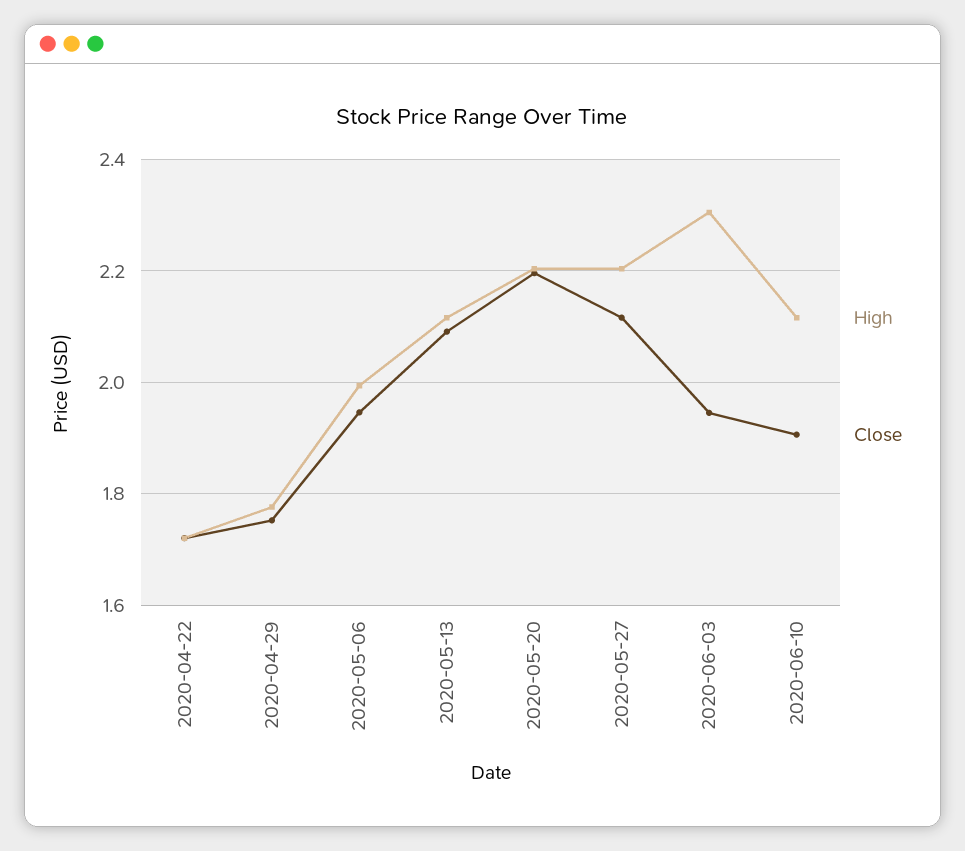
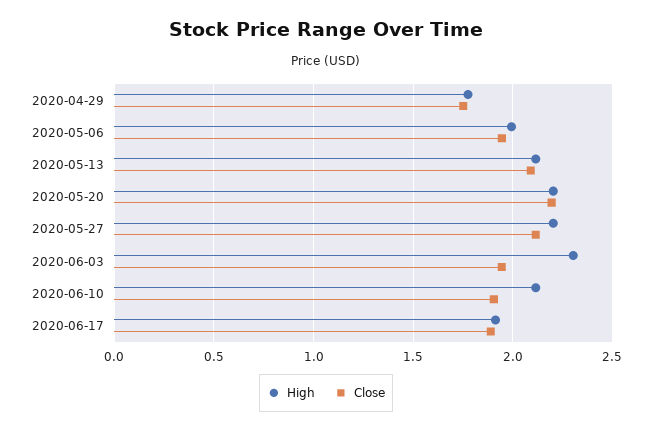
High, 2020-04-22: 1.72 -> none
Close, 2020-04-22: 1.72 -> none
High, 2020-06-17: none -> 1.9
Close, 2020-06-17: none -> 1.9

